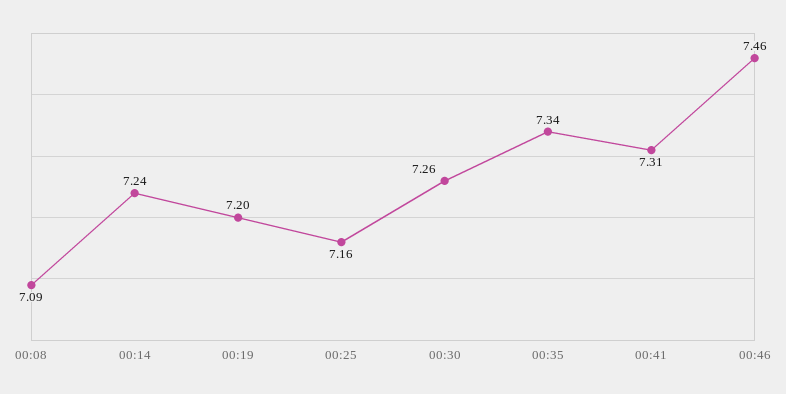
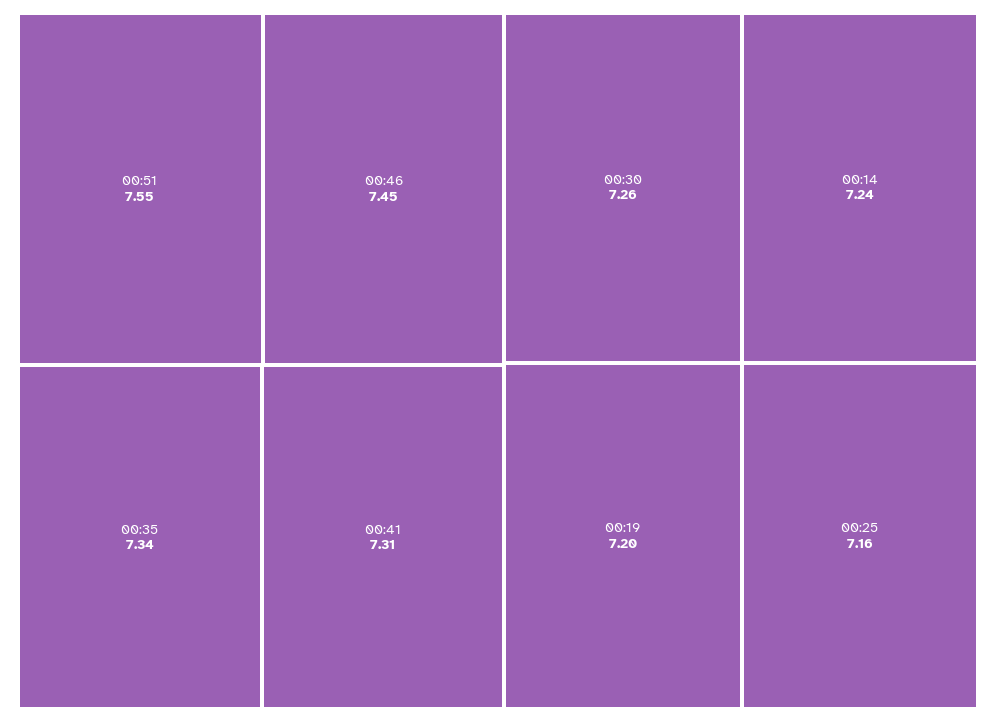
00:08: 7.09 -> none
00:46: 7.46 -> 7.45
00:51: none -> 7.55

